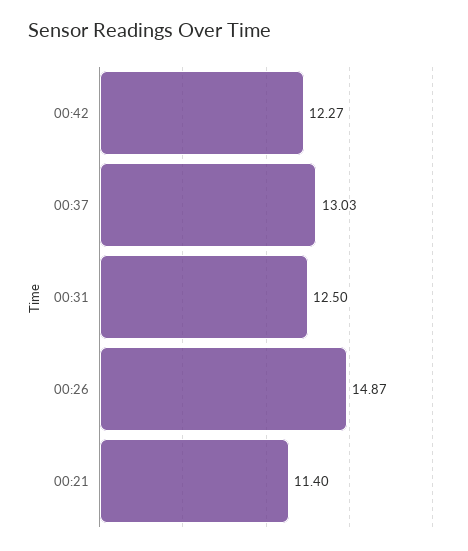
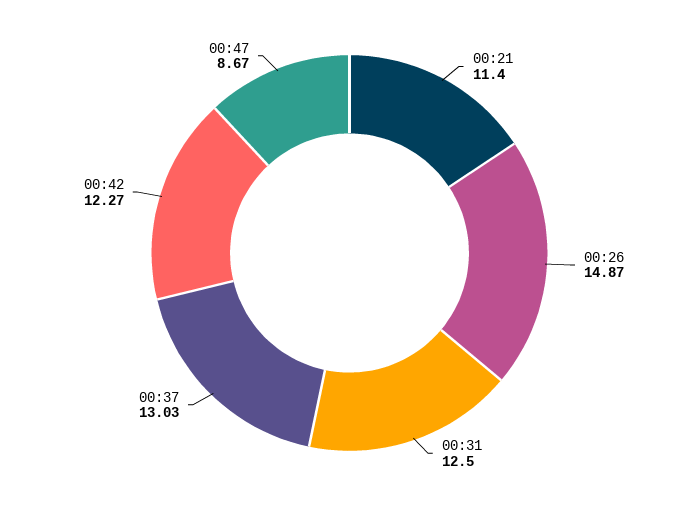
00:47: none -> 8.67

